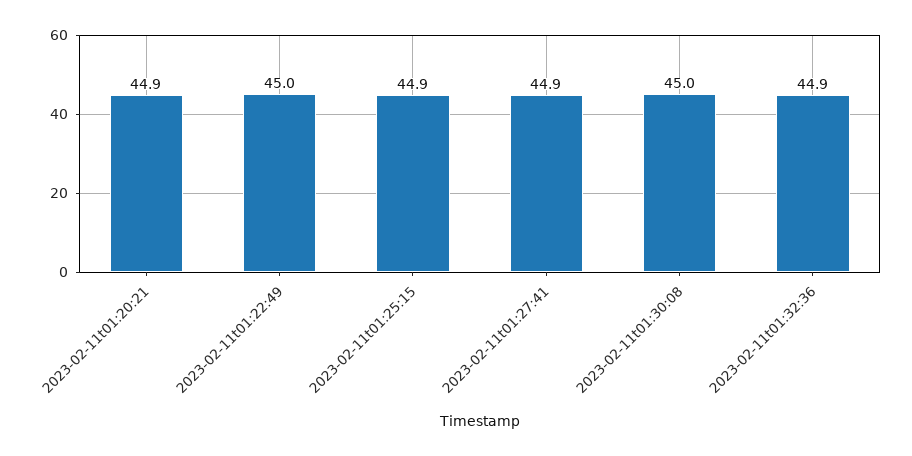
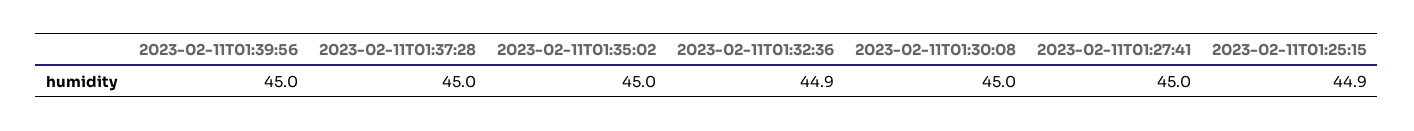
2023-02-11t01:20:21: 44.9 -> none
2023-02-11t01:22:49: 45 -> none
2023-02-11t01:27:41: 44.9 -> 45
2023-02-11T01:39:56: none -> 45
2023-02-11T01:37:28: none -> 45
2023-02-11T01:35:02: none -> 45

